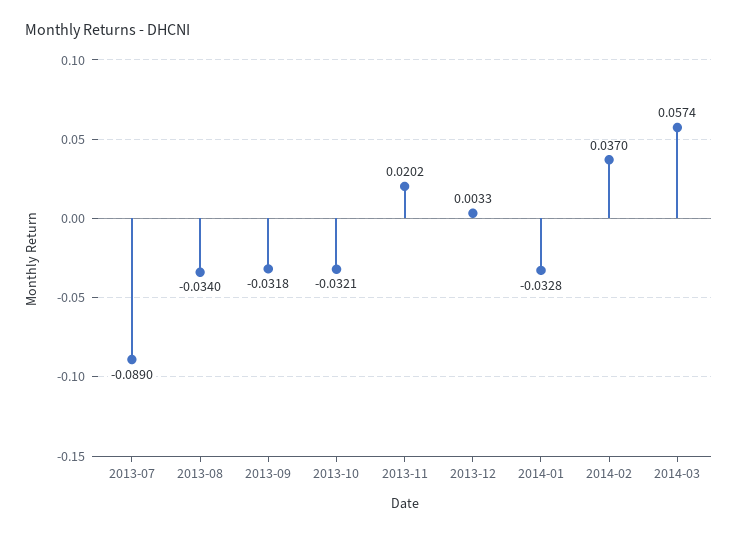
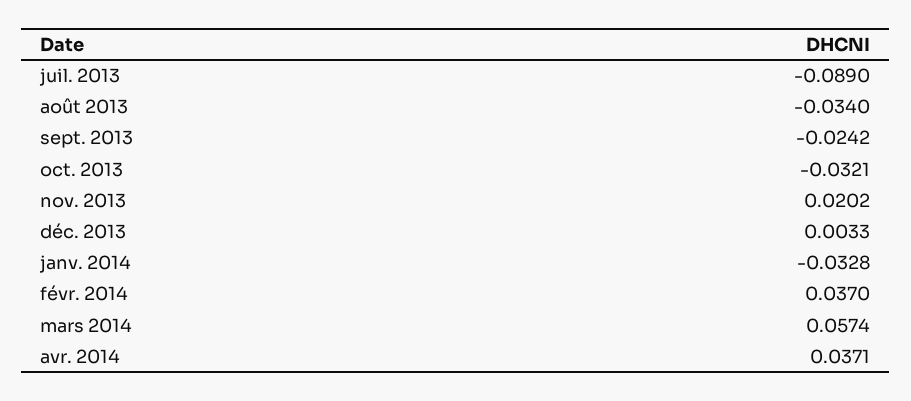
2013-09: -0.0318 -> -0.0242
avr. 2014: none -> 0.0371

